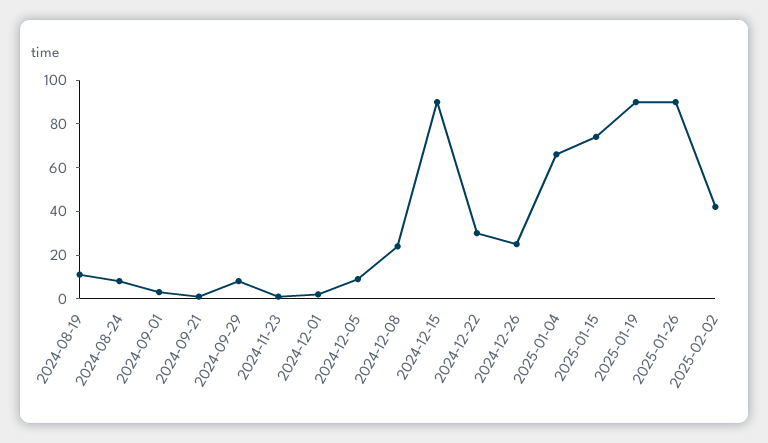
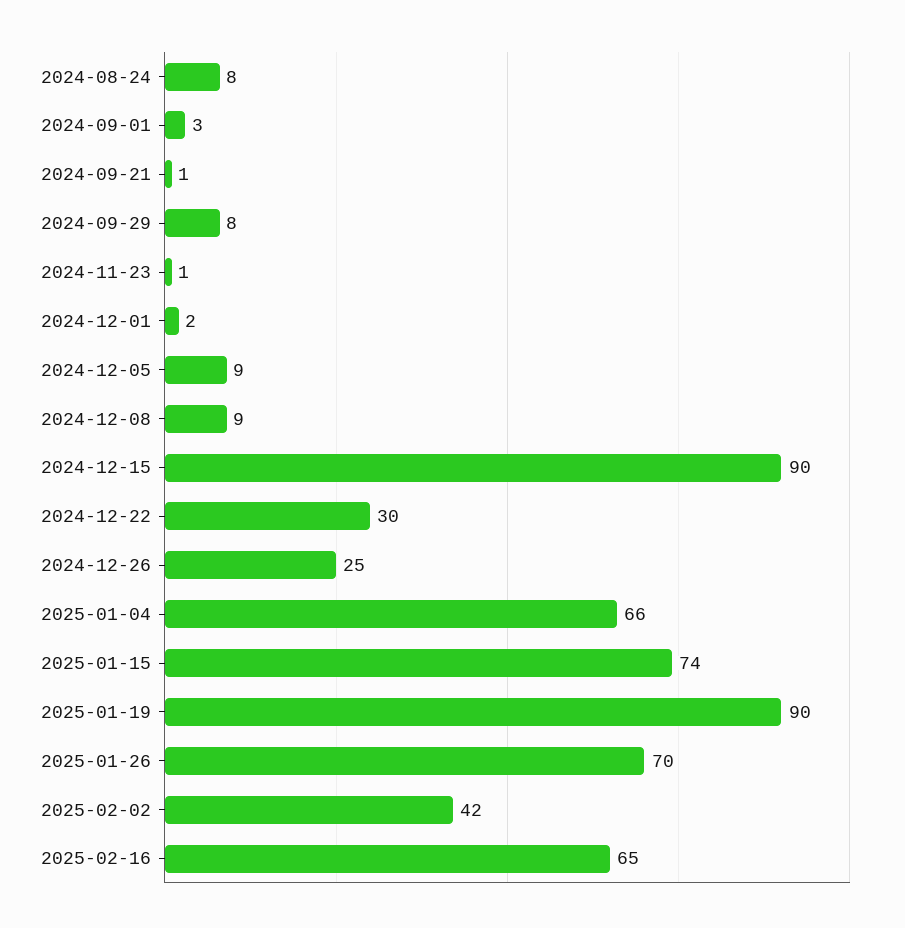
2024-08-19: 10 -> none
2024-12-08: 25 -> 9
2025-01-26: 90 -> 70
2025-02-16: none -> 65

